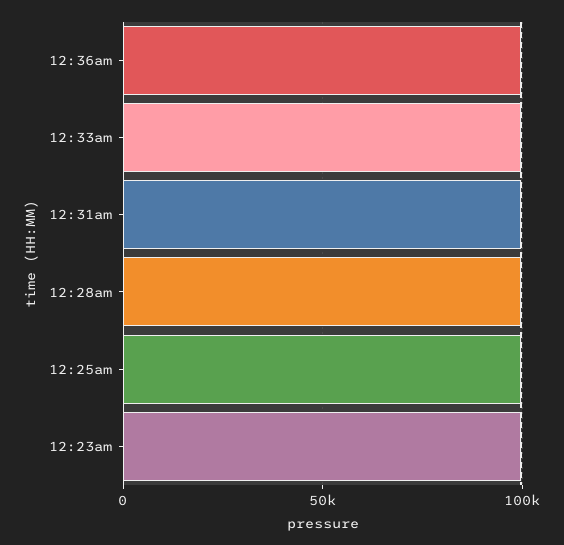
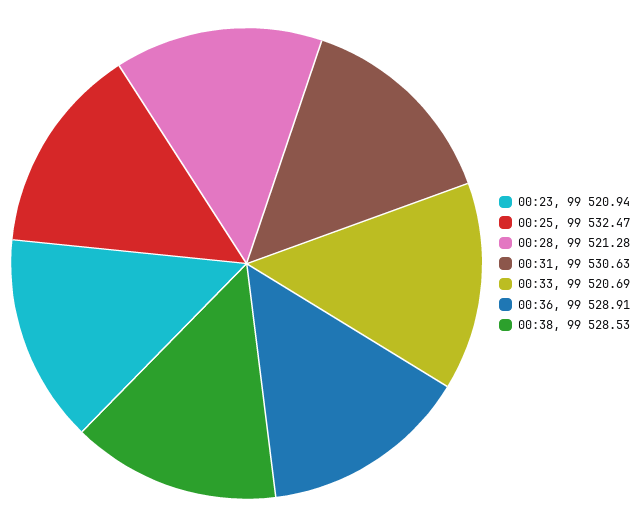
00:38: none -> 99528.53

